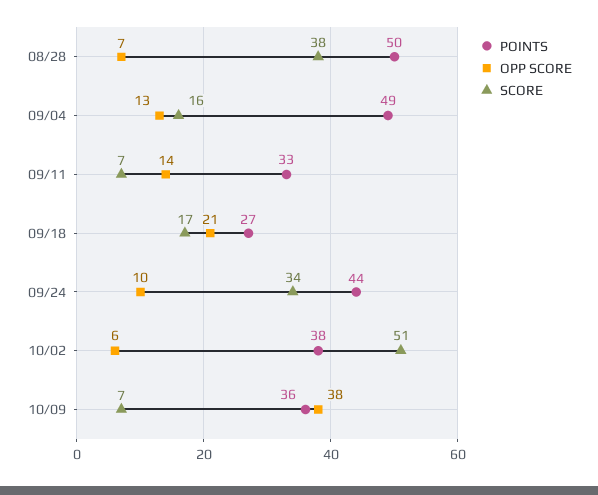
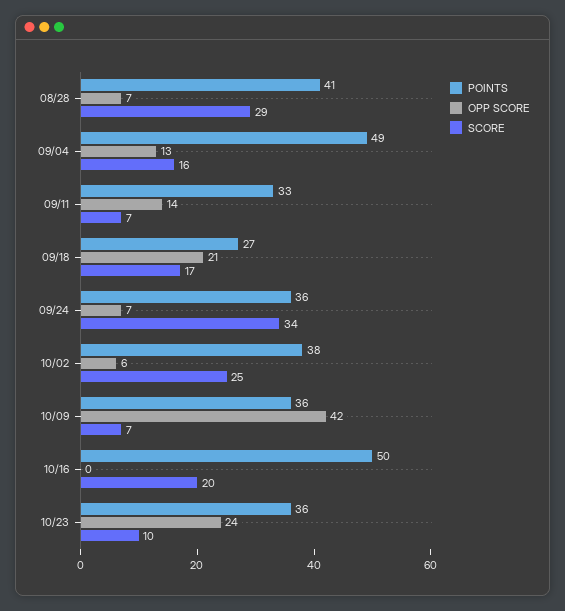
POINTS, 08/28: 50 -> 41
SCORE, 08/28: 38 -> 29
POINTS, 09/24: 44 -> 36
OPP SCORE, 09/24: 10 -> 7
SCORE, 10/02: 51 -> 25
OPP SCORE, 10/09: 38 -> 42
POINTS, 10/16: none -> 50
OPP SCORE, 10/16: none -> 0
SCORE, 10/16: none -> 20
POINTS, 10/23: none -> 36
OPP SCORE, 10/23: none -> 24
SCORE, 10/23: none -> 10

